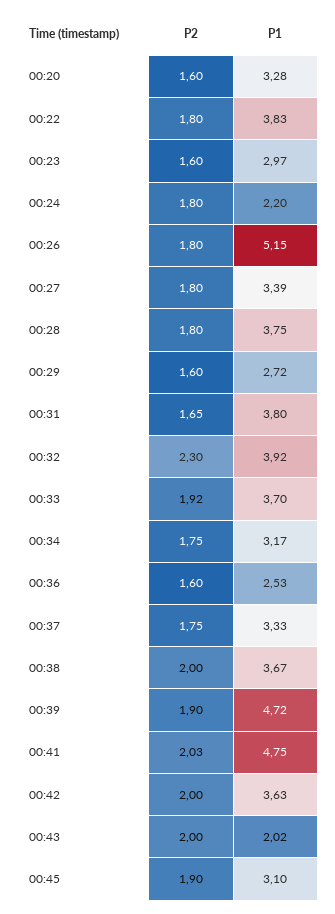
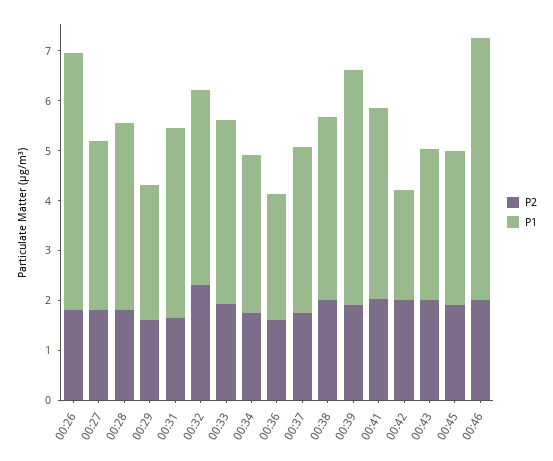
P2, 00:20: 1.6 -> none
P1, 00:20: 3.28 -> none
P2, 00:22: 1.8 -> none
P1, 00:22: 3.83 -> none
P2, 00:23: 1.6 -> none
P1, 00:23: 2.97 -> none
P2, 00:24: 1.8 -> none
P1, 00:24: 2.2 -> none
P1, 00:41: 4.75 -> 3.8
P1, 00:42: 3.63 -> 2.2
P1, 00:43: 2.02 -> 3
P2, 00:46: none -> 2
P1, 00:46: none -> 5.2

